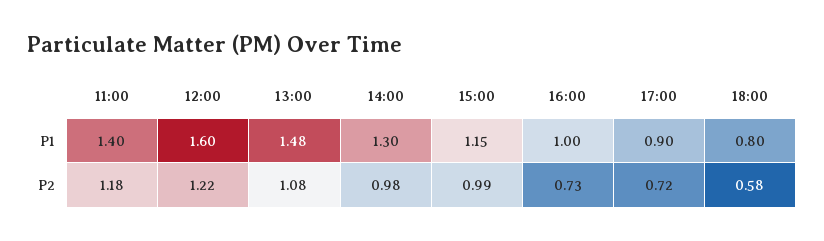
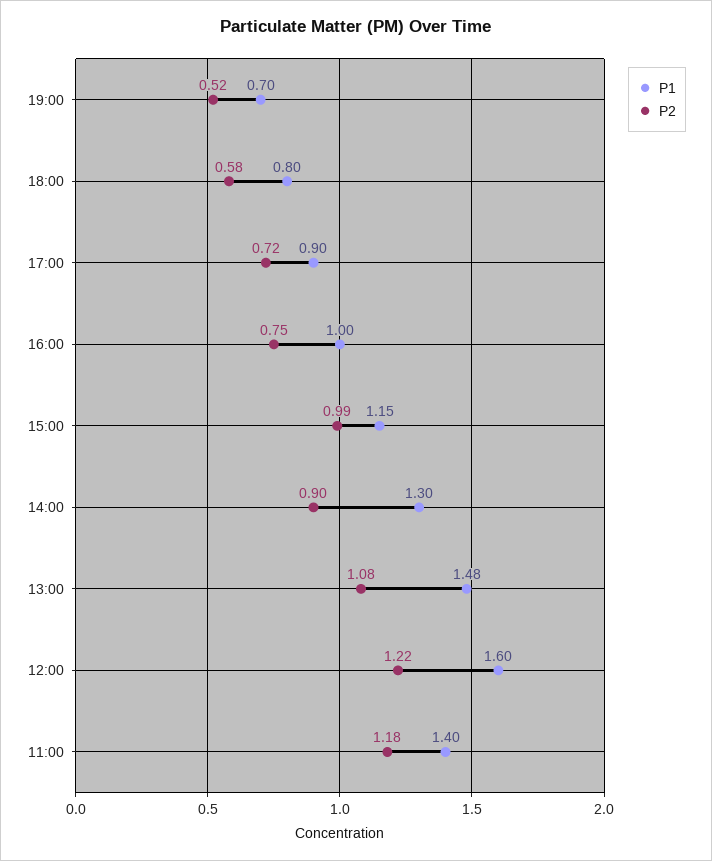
P2, 14:00: 0.98 -> 0.9
P2, 16:00: 0.73 -> 0.75
P1, 19:00: none -> 0.7
P2, 19:00: none -> 0.52

